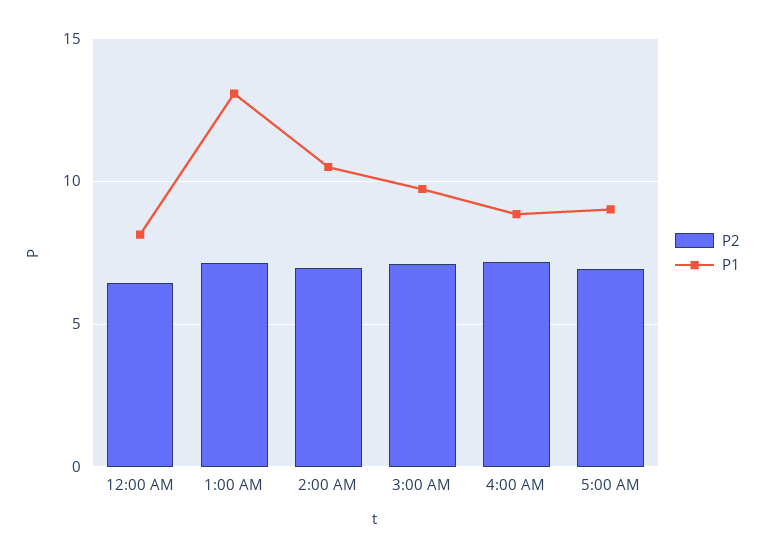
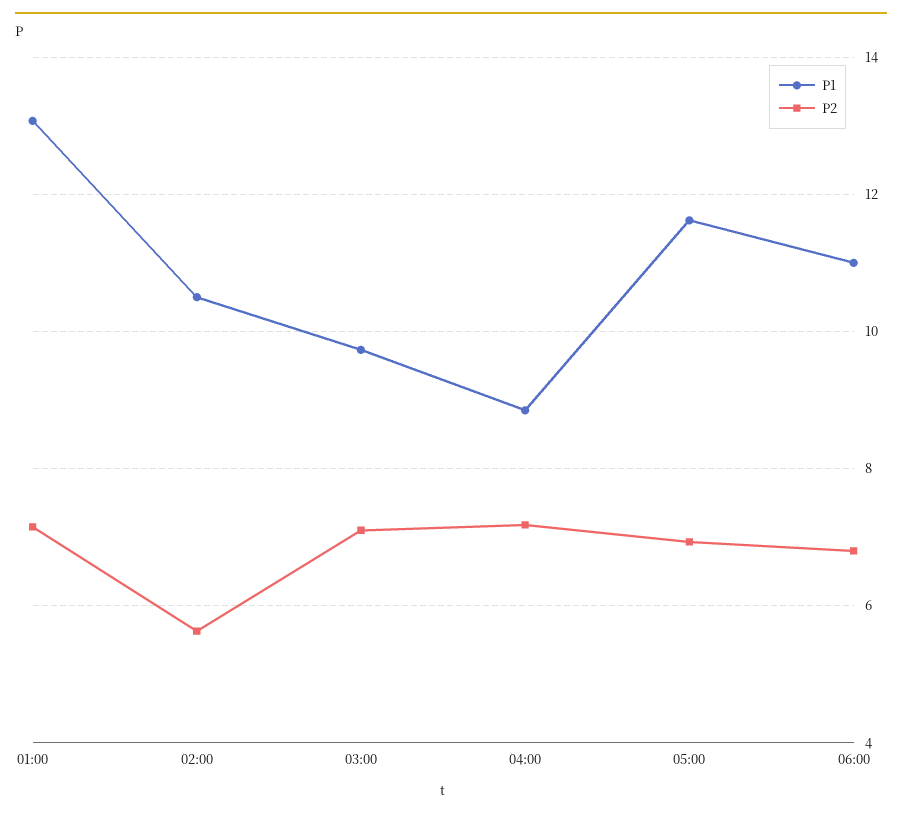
P2, 12:00 AM: 6.5 -> none
P1, 12:00 AM: 8 -> none
P2, 2:00 AM: 7 -> 5.6
P1, 5:00 AM: 9 -> 11.6
P1, 06:00: none -> 11
P2, 06:00: none -> 6.8

